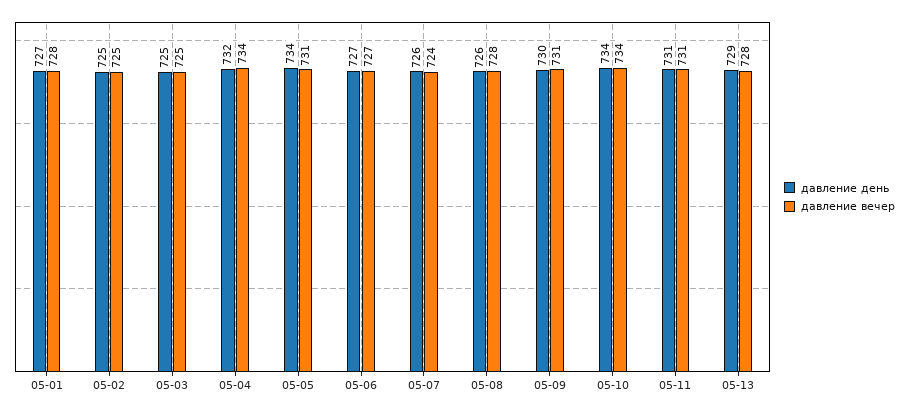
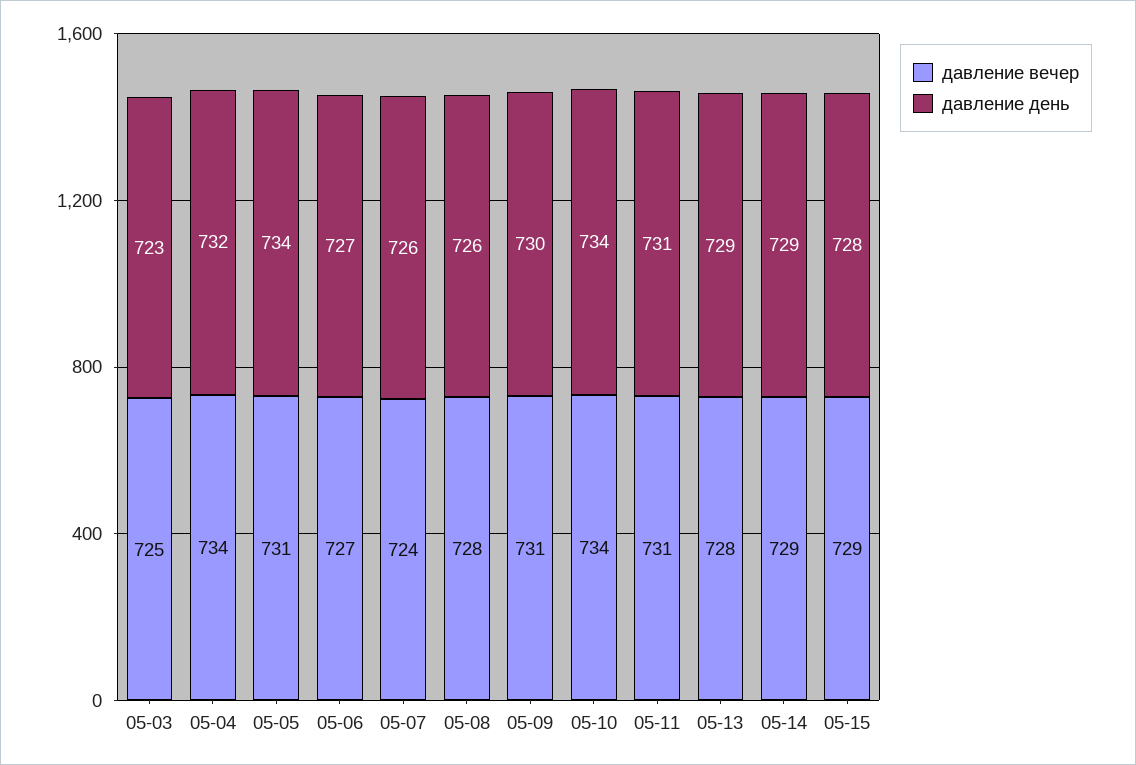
давление день, 05-01: 727 -> none
давление вечер, 05-01: 728 -> none
давление день, 05-02: 725 -> none
давление вечер, 05-02: 725 -> none
давление день, 05-03: 725 -> 723
давление вечер, 05-14: none -> 729
давление день, 05-14: none -> 729
давление вечер, 05-15: none -> 729
давление день, 05-15: none -> 728

